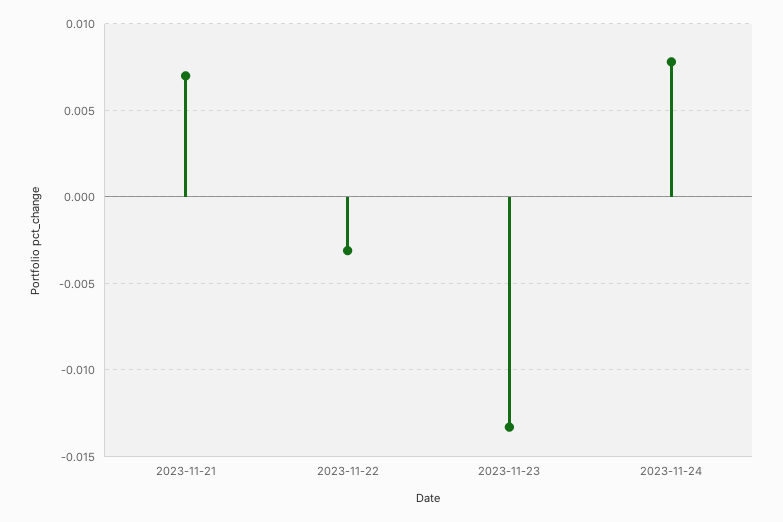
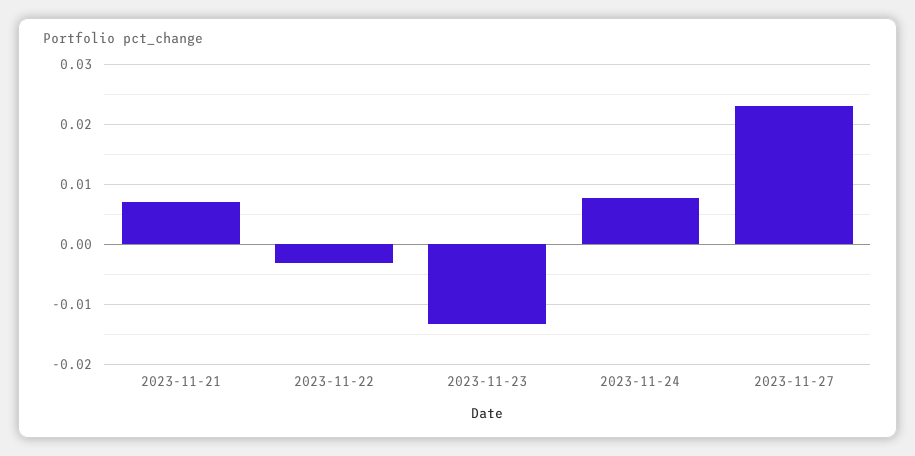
2023-11-27: none -> 0.023

